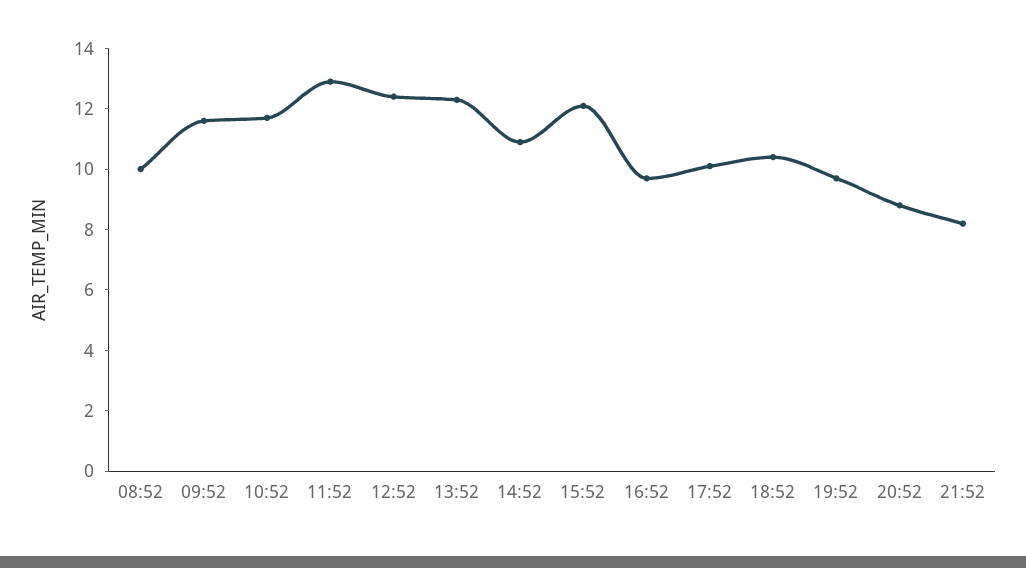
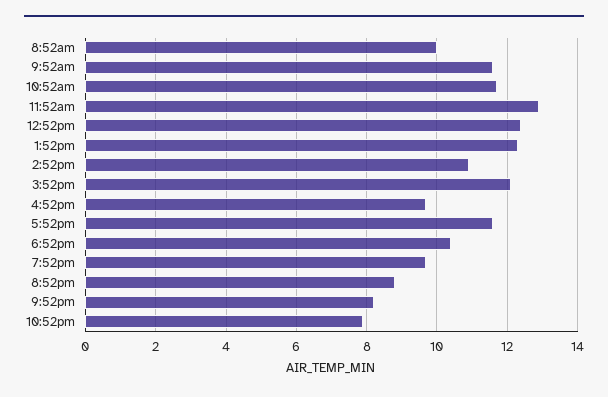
17:52: 10 -> 11.5
10:52pm: none -> 8

